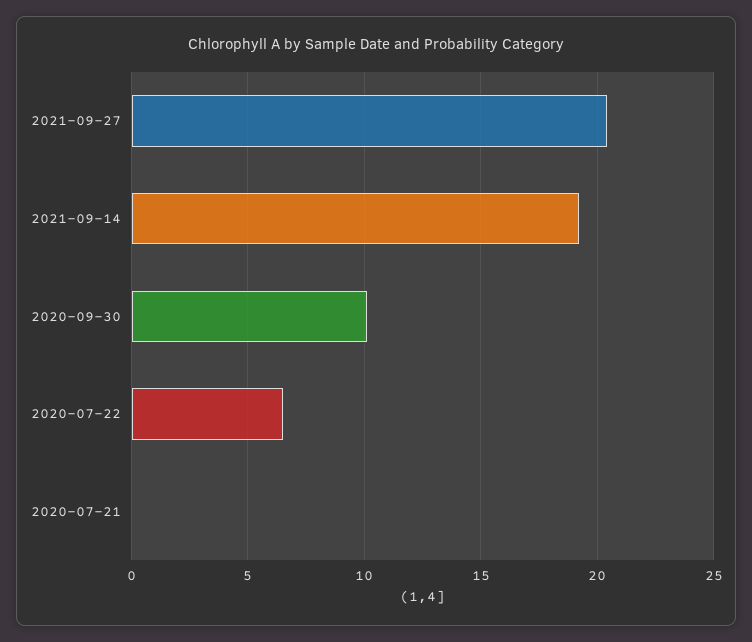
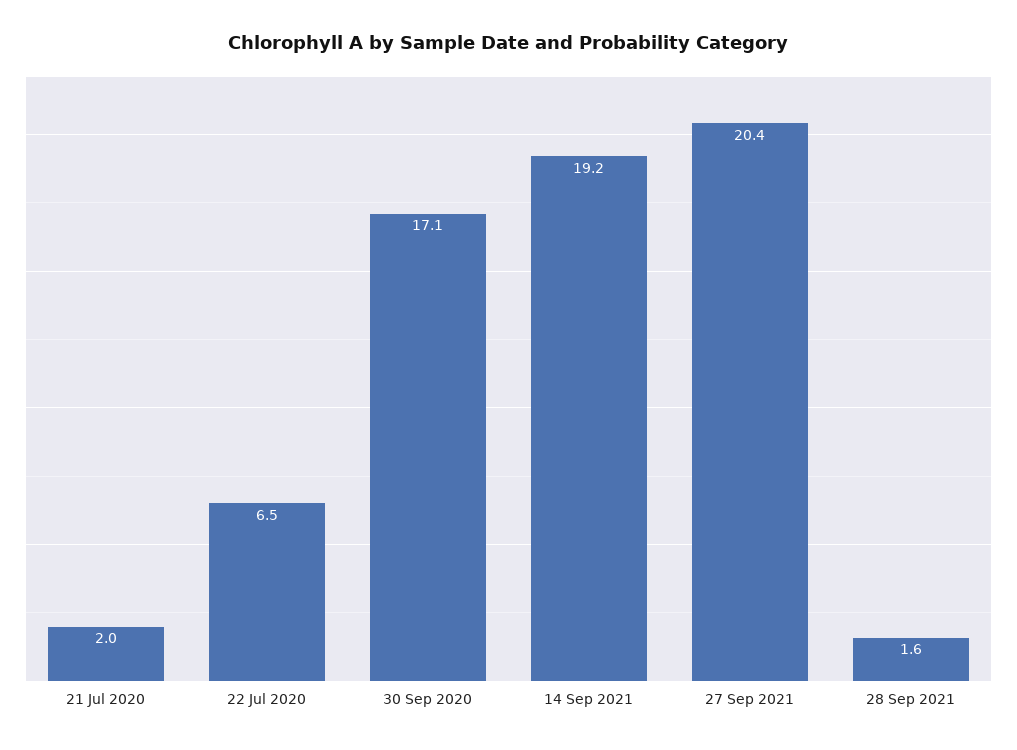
2020-09-30: 10 -> 17.1
2020-07-21: 0 -> 2
28 Sep 2021: none -> 1.6

